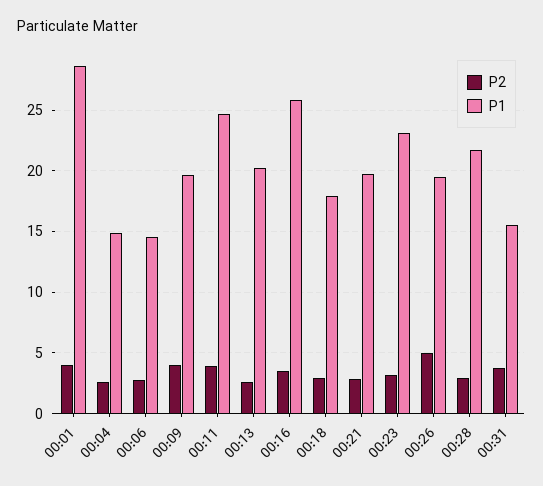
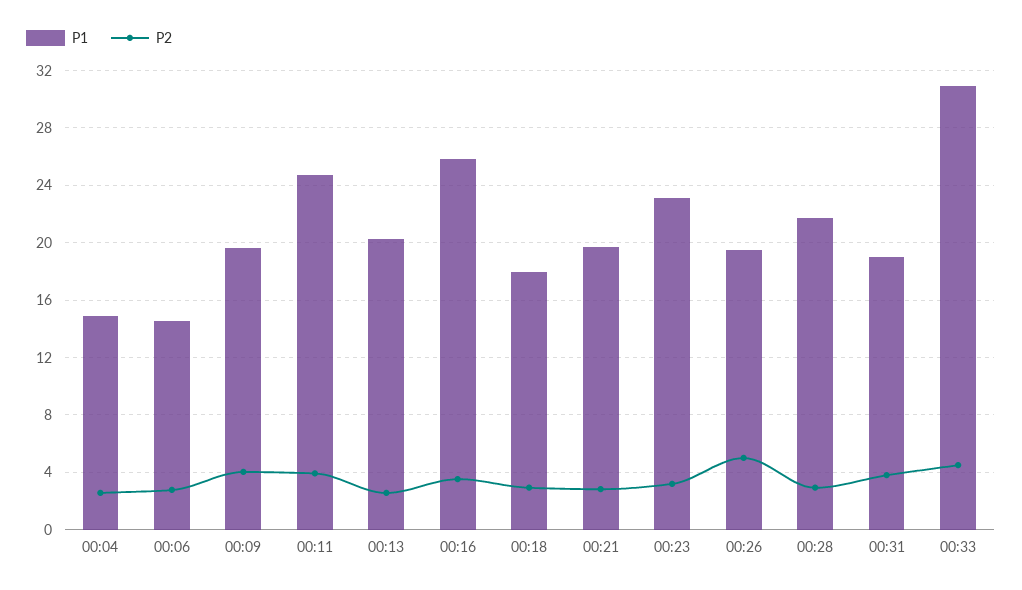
P2, 00:01: 4 -> none
P1, 00:01: 28.5 -> none
P1, 00:31: 15.5 -> 19
P1, 00:33: none -> 31
P2, 00:33: none -> 4.5

